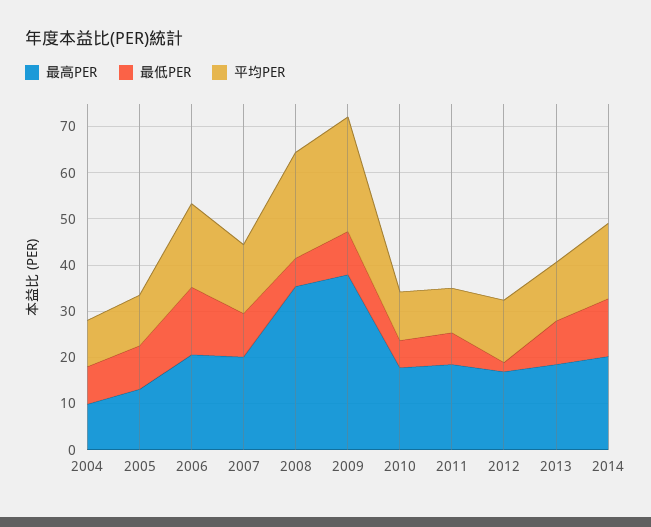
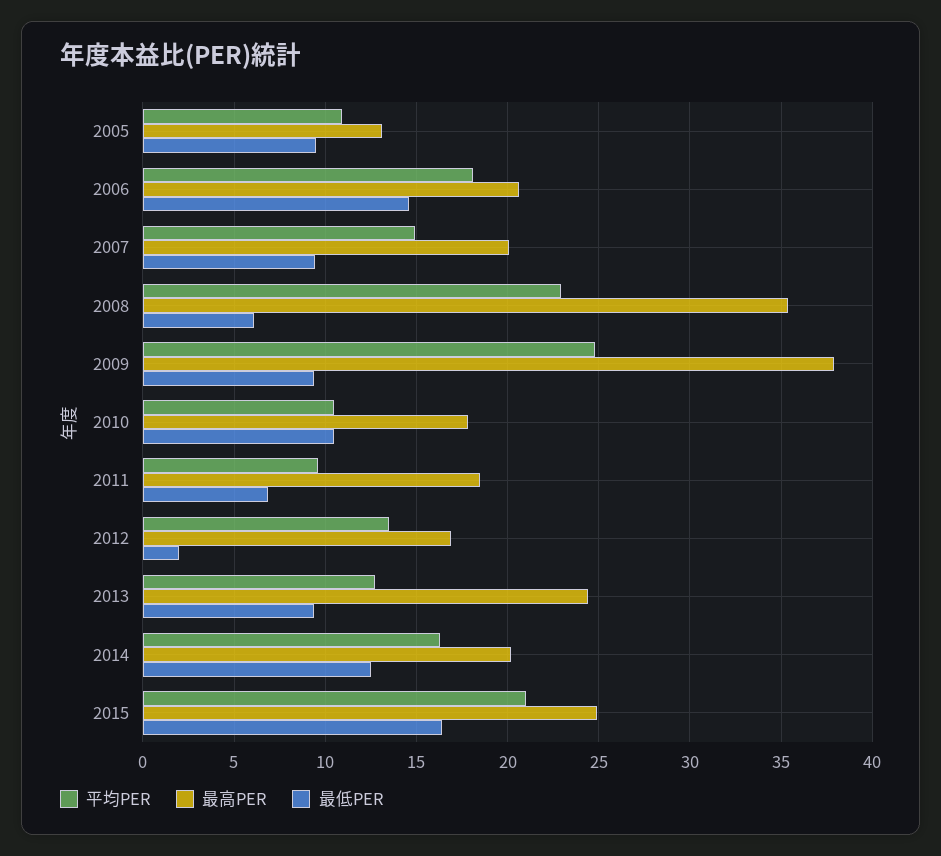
最高PER, 2004: 10 -> none
最低PER, 2004: 8 -> none
平均PER, 2004: 10 -> none
最低PER, 2010: 6 -> 10.5
最高PER, 2013: 18 -> 24.5
平均PER, 2015: none -> 21
最高PER, 2015: none -> 25
最低PER, 2015: none -> 16.5

